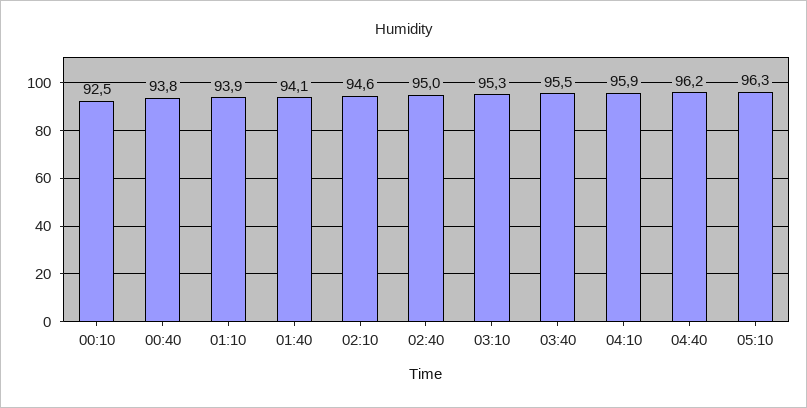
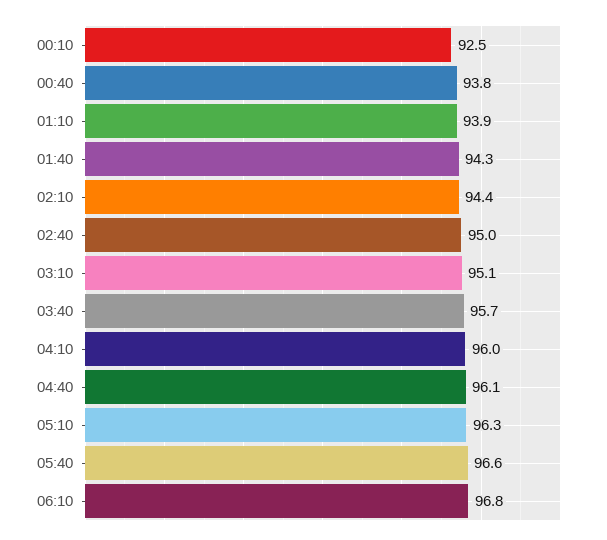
01:40: 94.1 -> 94.3
02:10: 94.6 -> 94.4
03:10: 95.3 -> 95.1
03:40: 95.5 -> 95.7
04:10: 95.9 -> 96
04:40: 96.2 -> 96.1
05:40: none -> 96.6
06:10: none -> 96.8

